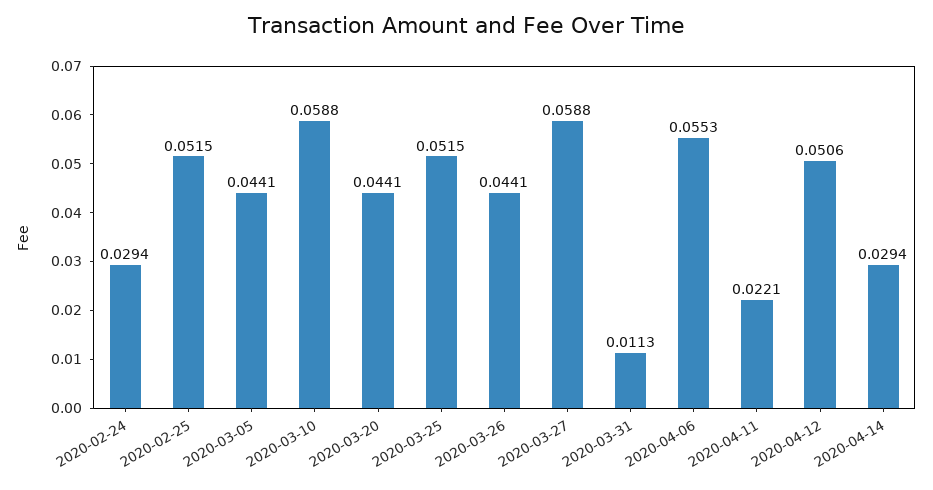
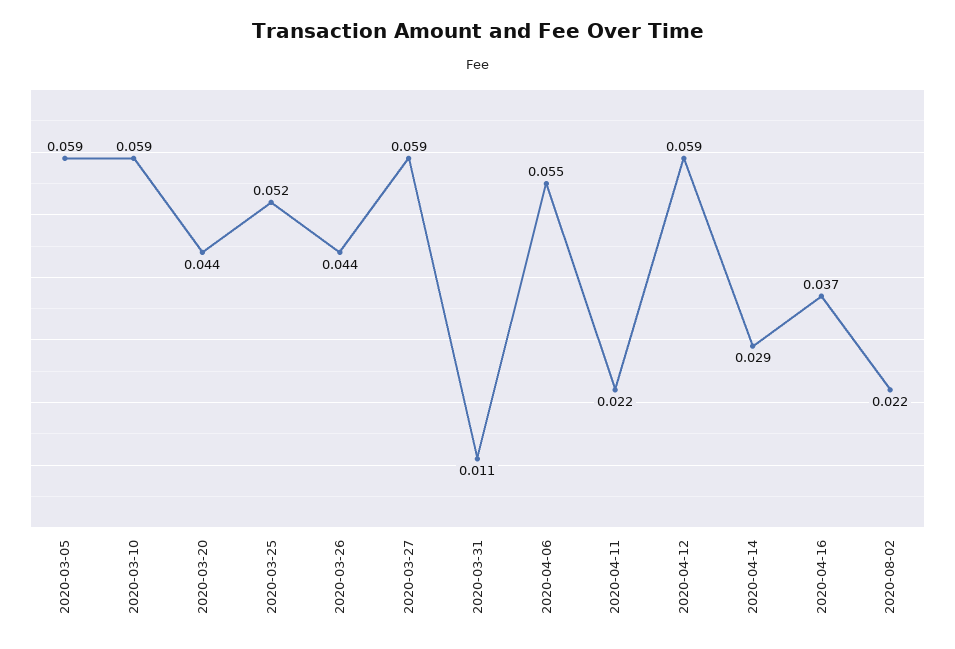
2020-02-24: 0.0294 -> none
2020-02-25: 0.0515 -> none
2020-03-05: 0.0441 -> 0.059
2020-04-12: 0.0506 -> 0.059
2020-04-16: none -> 0.037
2020-08-02: none -> 0.022

